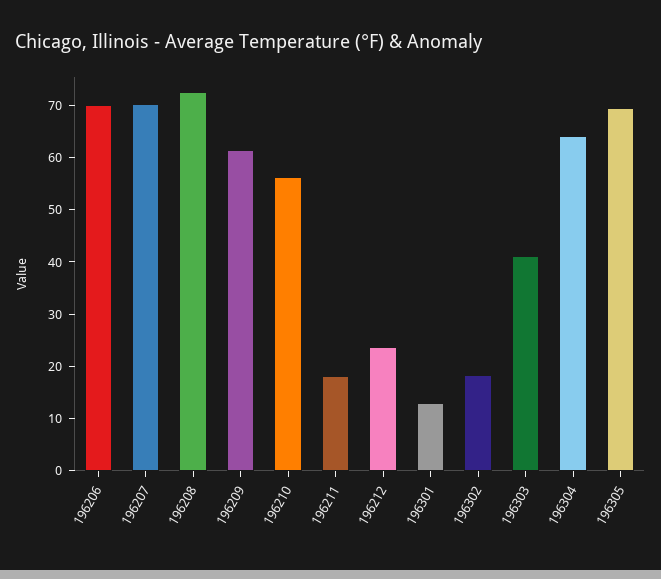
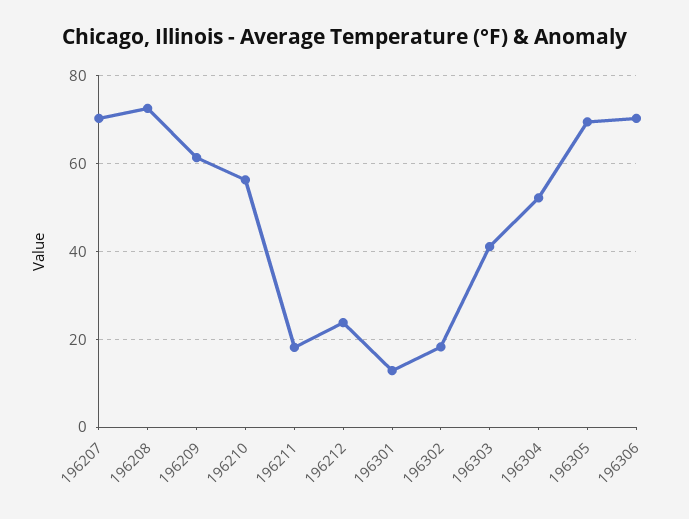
196206: 70 -> none
196304: 64 -> 52
196306: none -> 70

